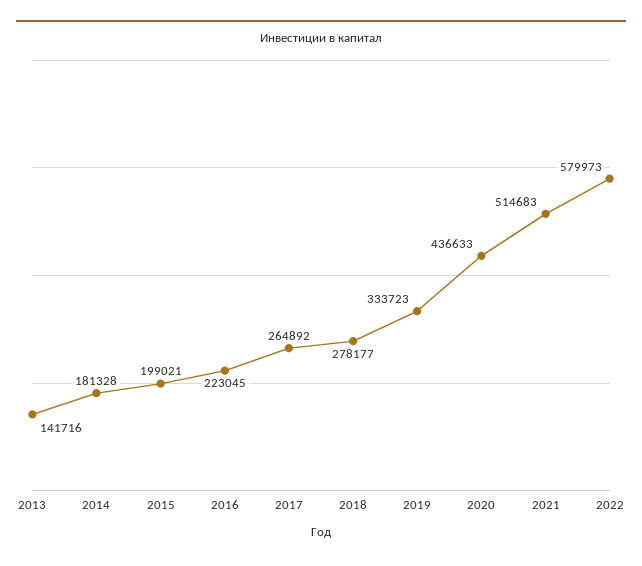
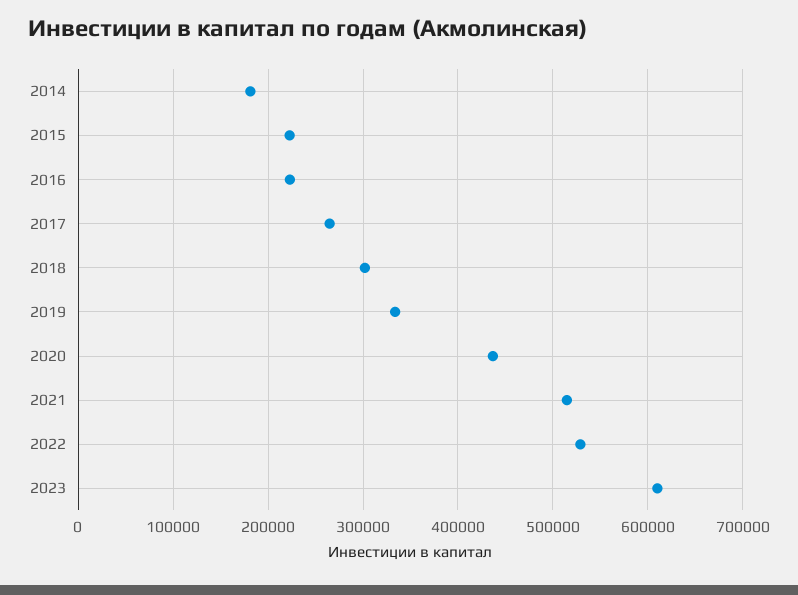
2013: 141716 -> none
2015: 199021 -> 220000
2018: 278177 -> 300000
2022: 579973 -> 530000
2023: none -> 610000

